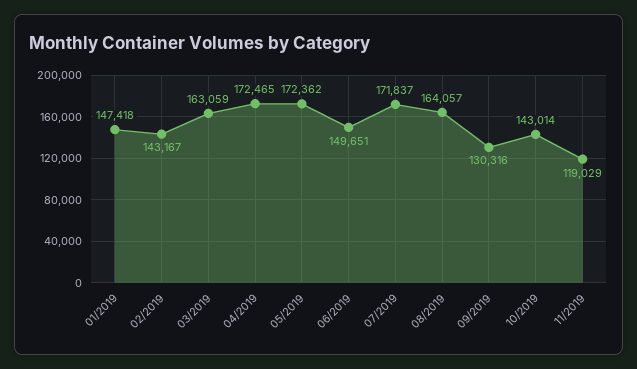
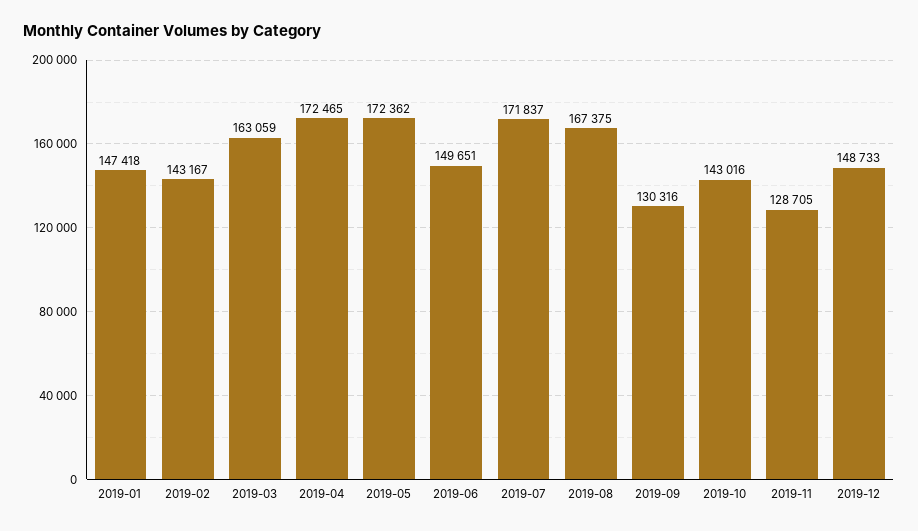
08/2019: 164057 -> 167375
10/2019: 143014 -> 143016
11/2019: 119029 -> 128705
2019-12: none -> 148733

